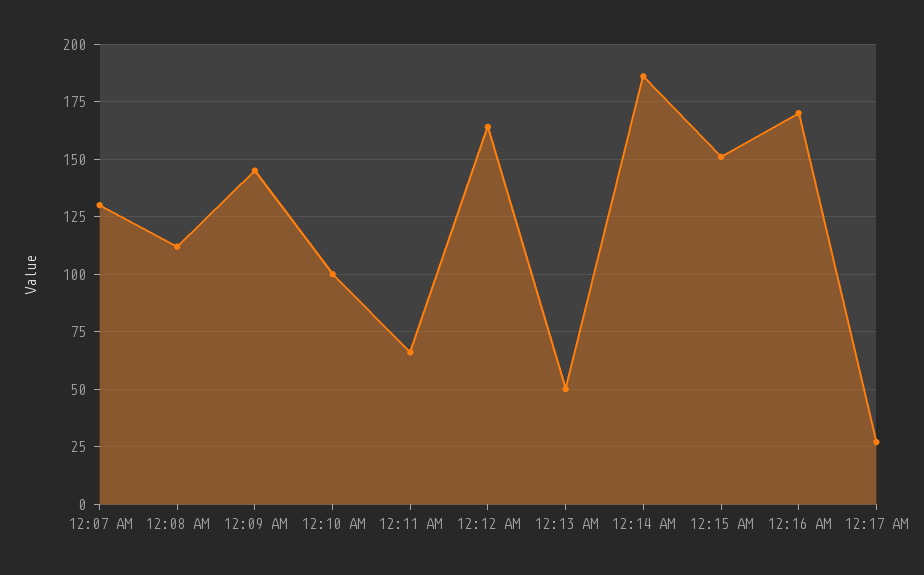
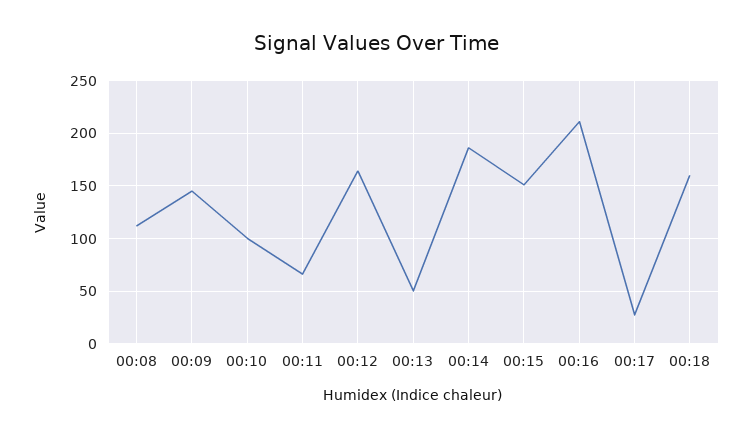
12:07 AM: 130 -> none
12:16 AM: 170 -> 210
00:18: none -> 160

